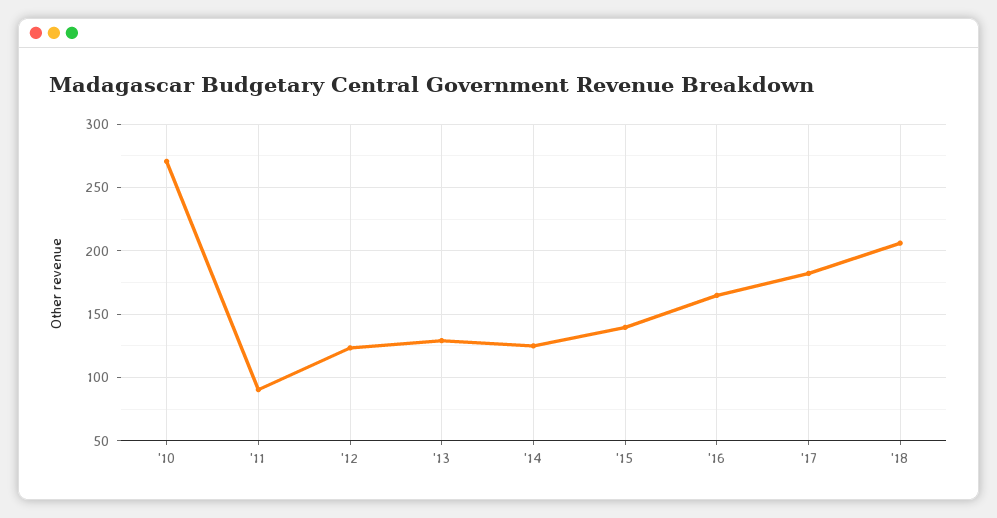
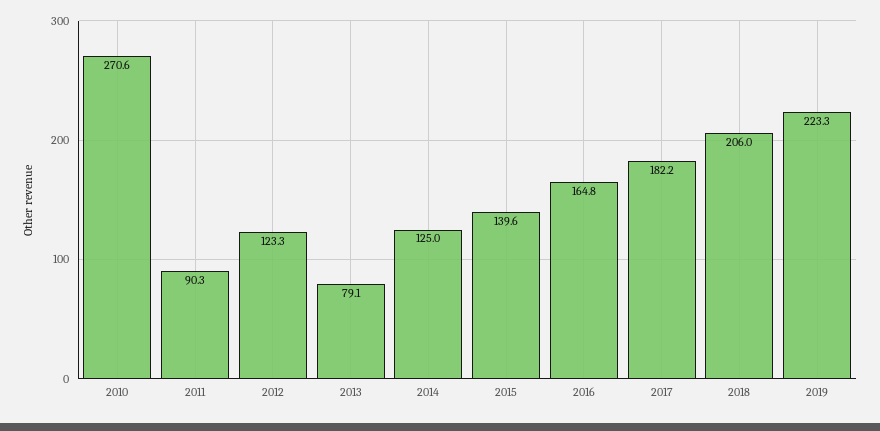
'13: 130 -> 79.1
2019: none -> 223.3

